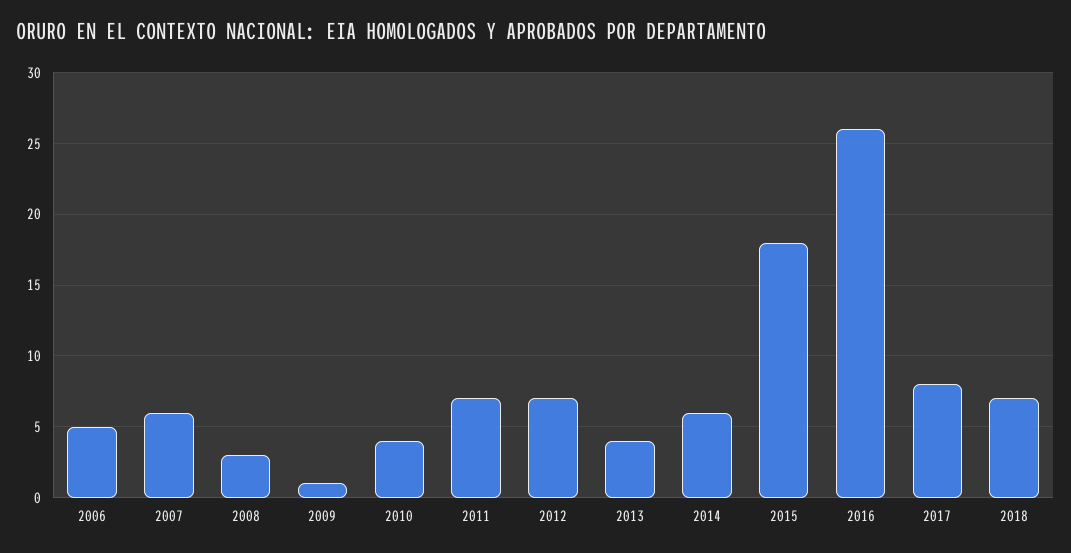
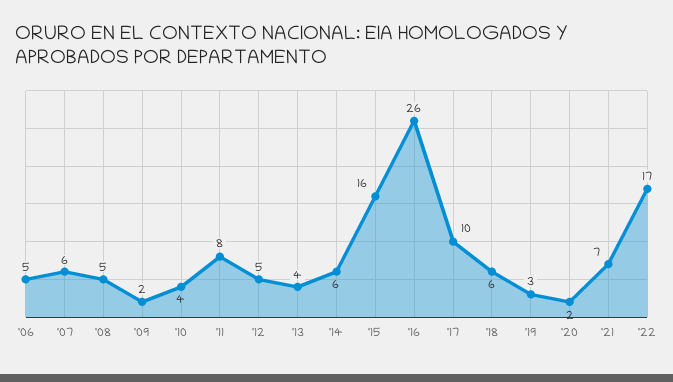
2008: 3 -> 5
2009: 1 -> 2
2011: 7 -> 8
2012: 7 -> 5
2015: 18 -> 16
2017: 8 -> 10
2018: 7 -> 6
'19: none -> 3
'20: none -> 2
'21: none -> 7
'22: none -> 17

